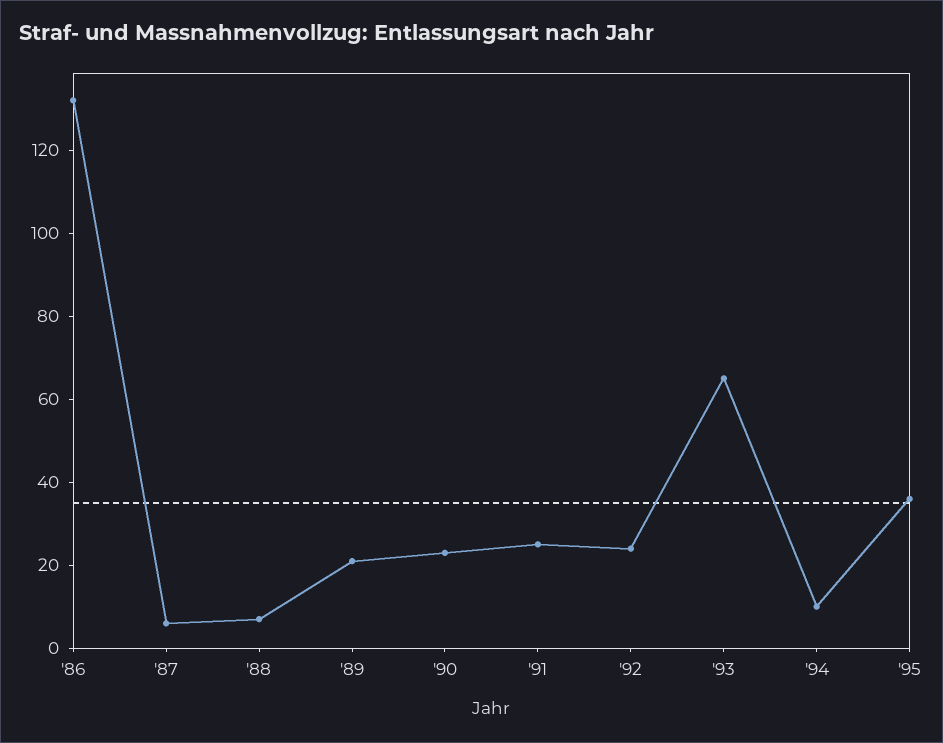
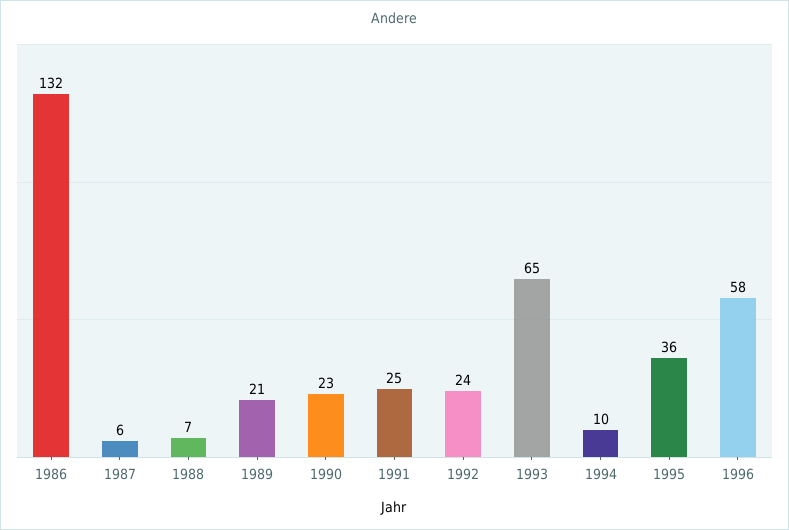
1996: none -> 58

